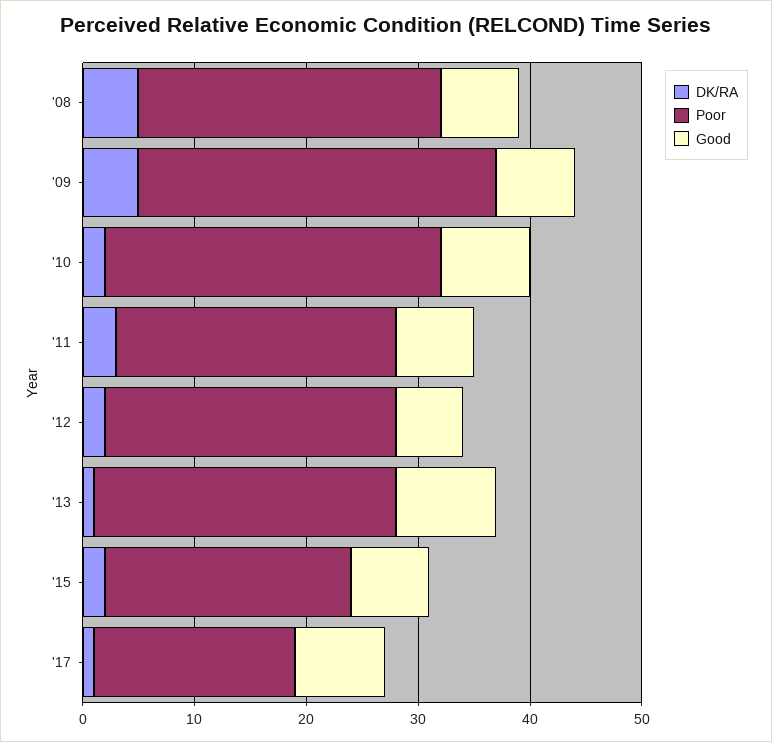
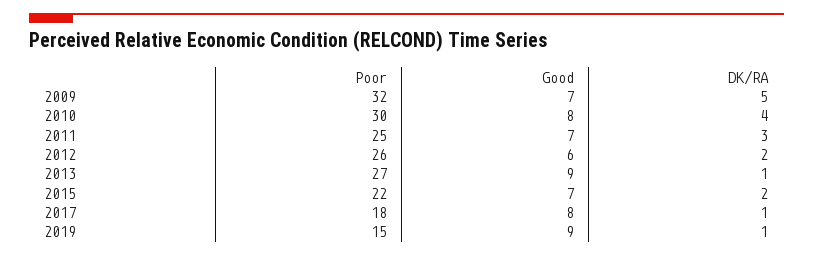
DK/RA, '08: 5 -> none
Poor, '08: 27 -> none
Good, '08: 7 -> none
DK/RA, '10: 2 -> 4
Poor, 2019: none -> 15
Good, 2019: none -> 9
DK/RA, 2019: none -> 1

